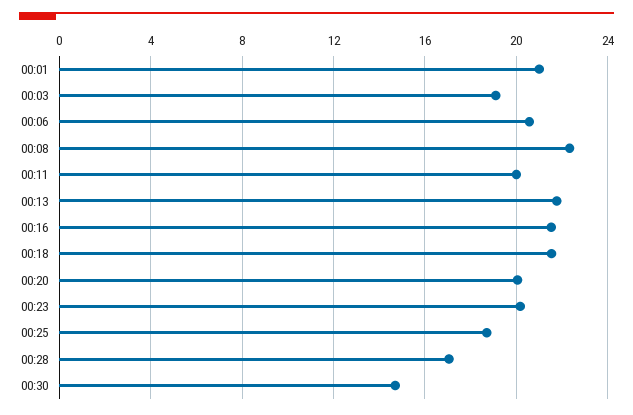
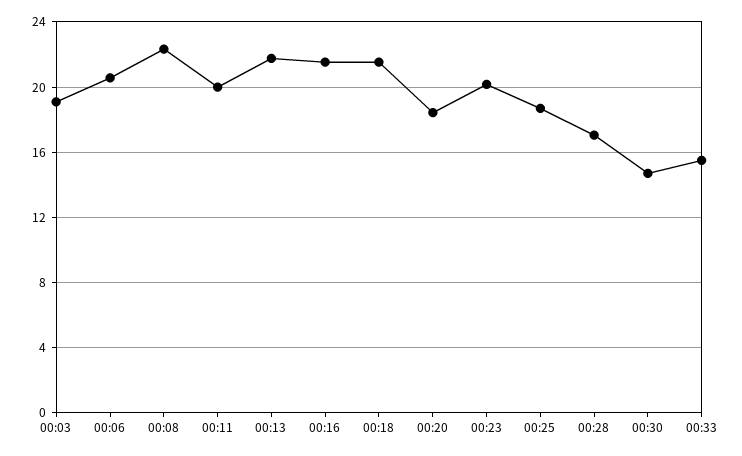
00:01: 21 -> none
00:20: 20 -> 18.5
00:33: none -> 15.5

